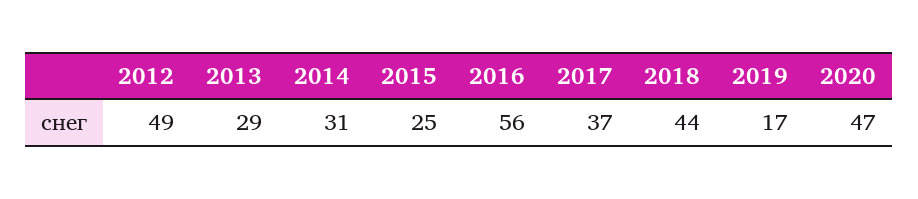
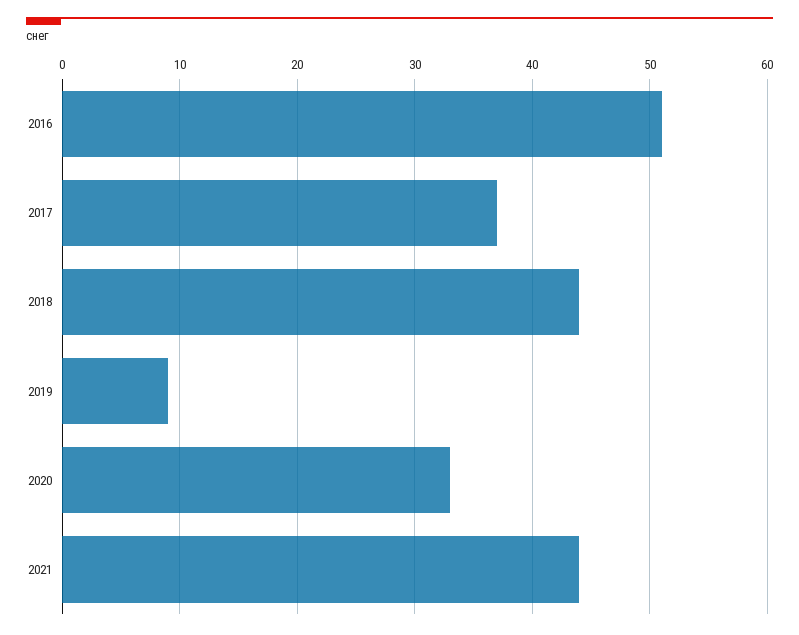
2012: 49 -> none
2013: 29 -> none
2014: 31 -> none
2015: 25 -> none
2016: 56 -> 51
2019: 17 -> 9
2020: 47 -> 33
2021: none -> 44

